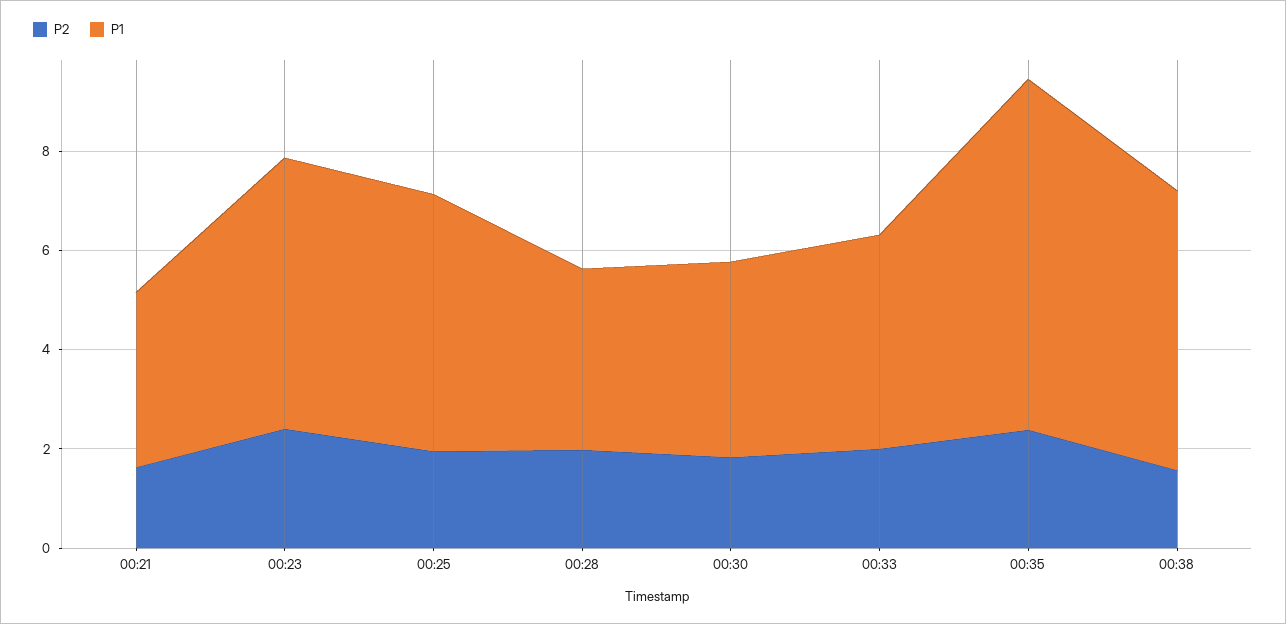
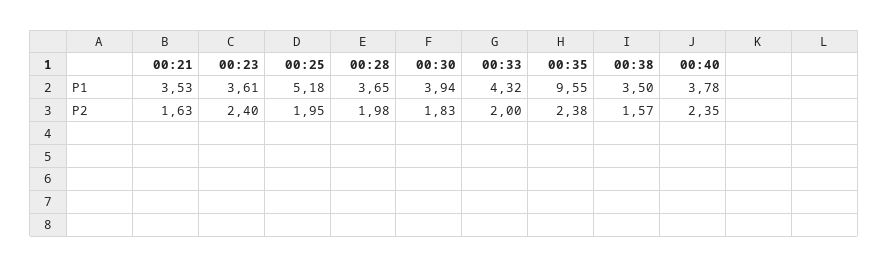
P1, 00:23: 5.5 -> 3.61
P1, 00:35: 7 -> 9.55
P1, 00:38: 5.5 -> 3.5
P1, 00:40: none -> 3.78
P2, 00:40: none -> 2.35

